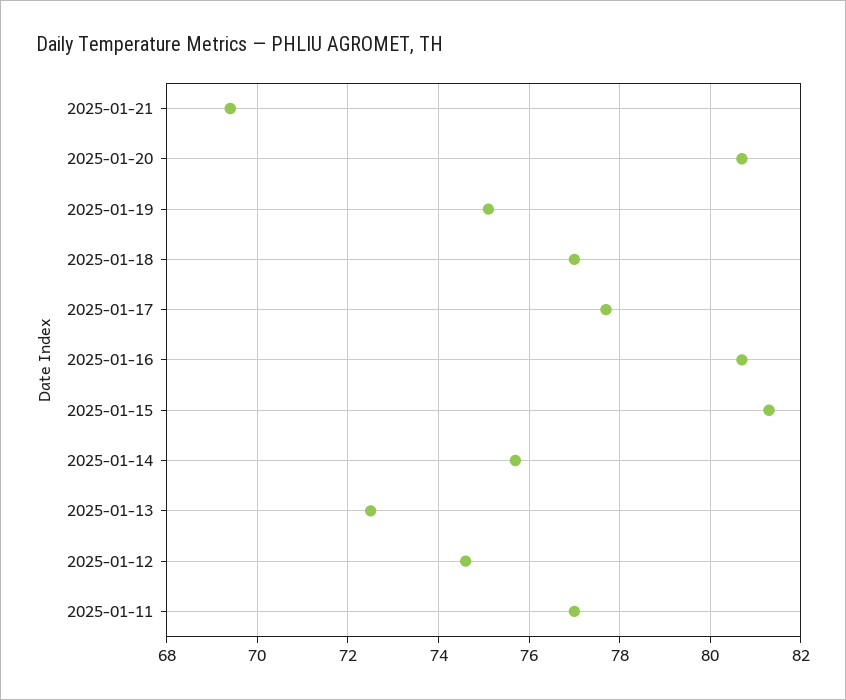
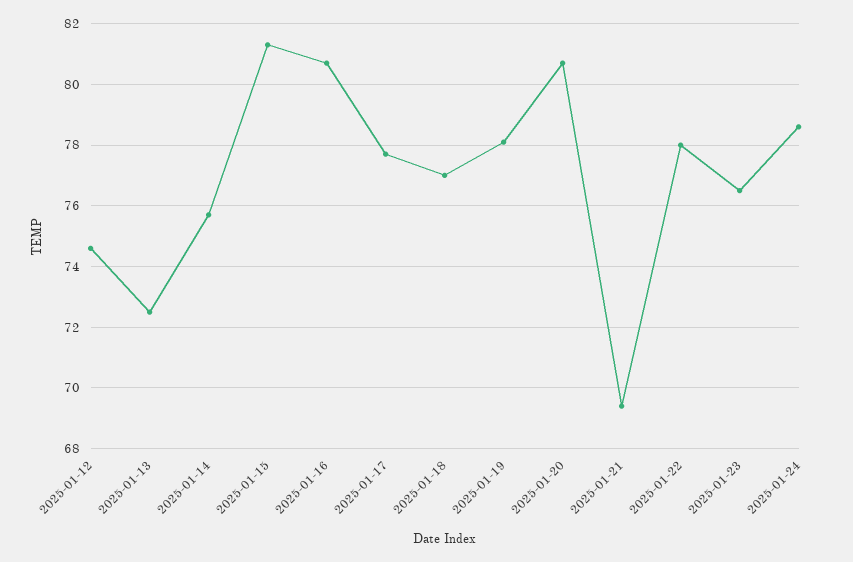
2025-01-19: 75 -> 78
2025-01-11: 77 -> none
2025-01-22: none -> 78
2025-01-23: none -> 76.5
2025-01-24: none -> 78.5

